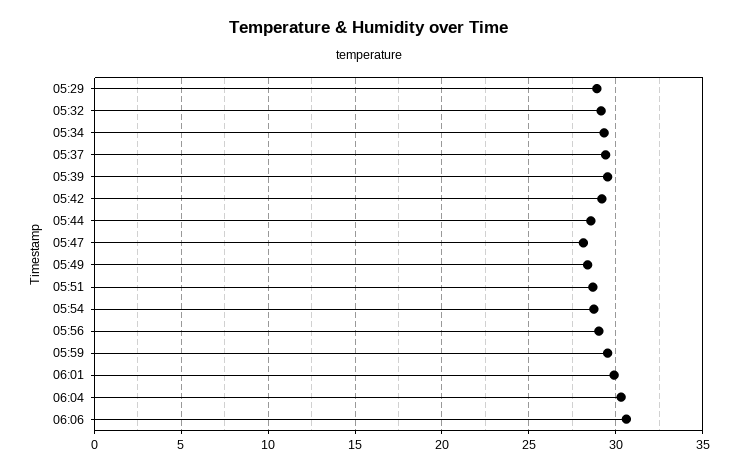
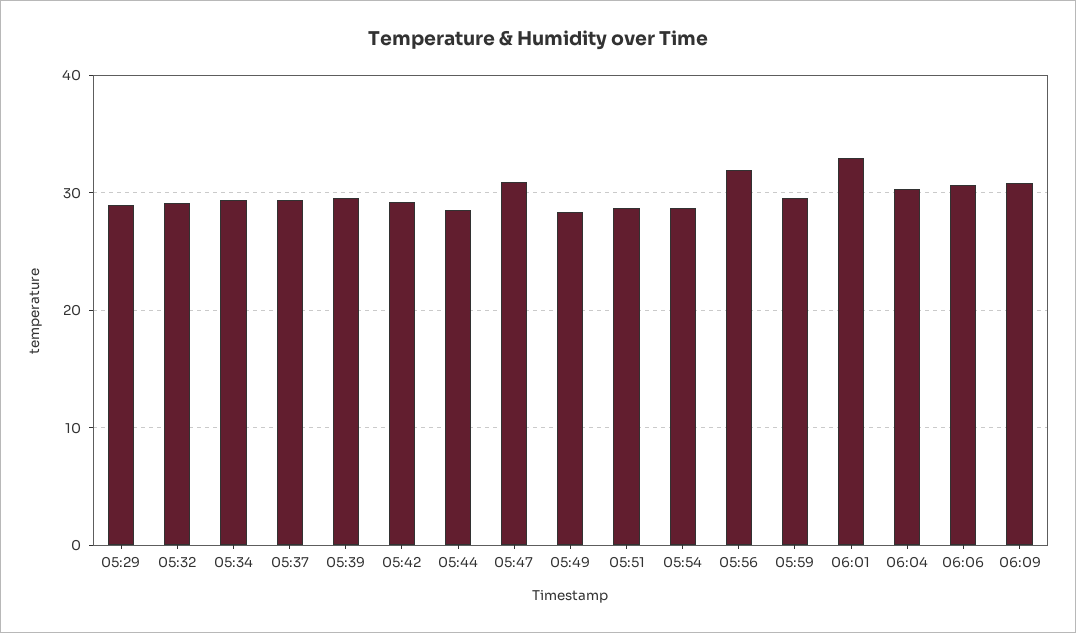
05:47: 28 -> 31
05:56: 29 -> 32
06:01: 30 -> 33
06:09: none -> 31

